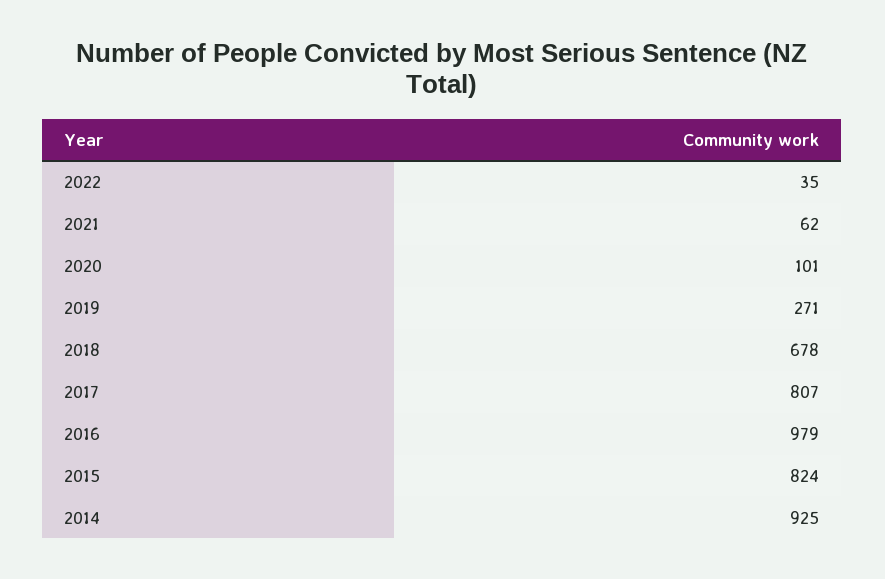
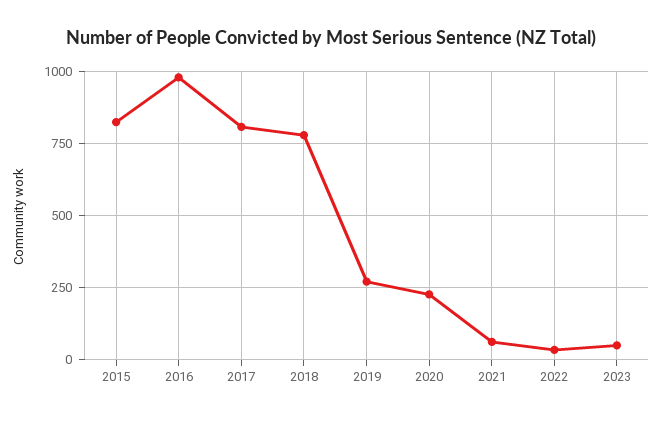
2020: 101 -> 225
2018: 678 -> 775
2014: 925 -> none
2023: none -> 50

